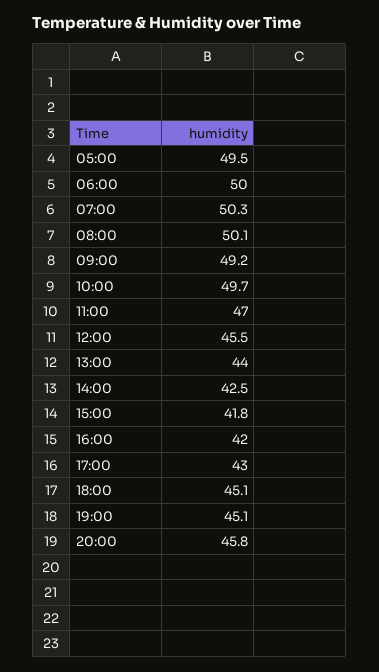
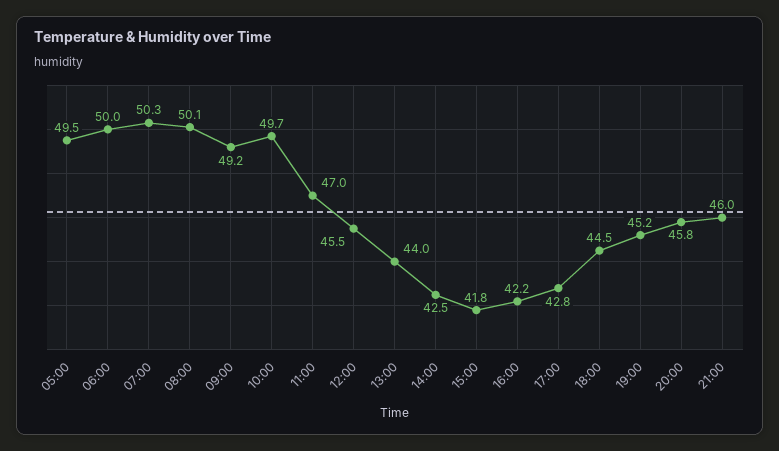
16:00: 42 -> 42.2
17:00: 43 -> 42.8
18:00: 45.1 -> 44.5
19:00: 45.1 -> 45.2
21:00: none -> 46

